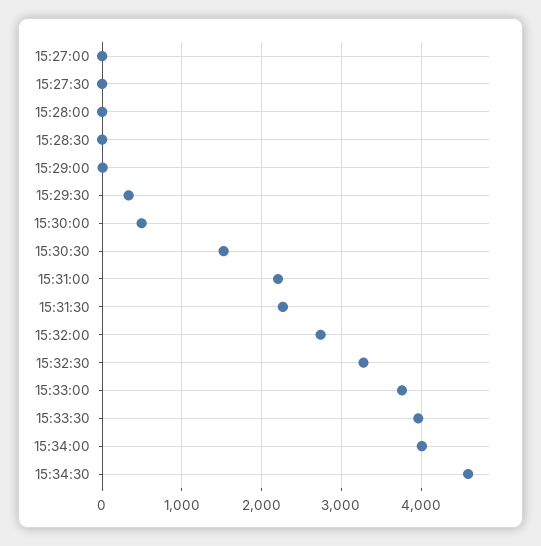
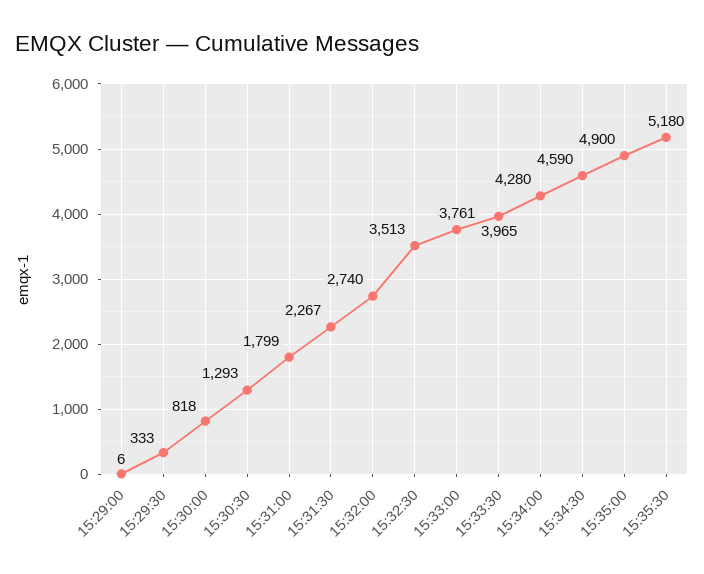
15:27:00: 0 -> none
15:27:30: 0 -> none
15:28:00: 0 -> none
15:28:30: 0 -> none
15:30:00: 500 -> 818
15:30:30: 1500 -> 1293
15:31:00: 2200 -> 1799
15:32:30: 3300 -> 3513
15:34:00: 4000 -> 4280
15:35:00: none -> 4900
15:35:30: none -> 5180

